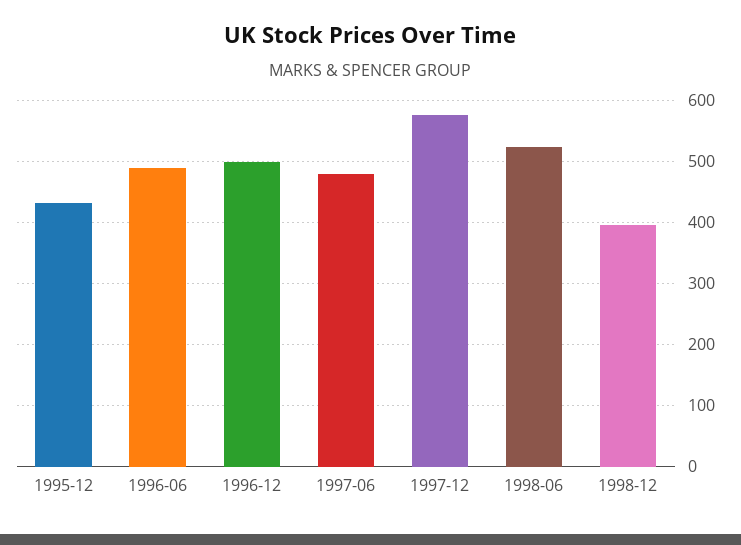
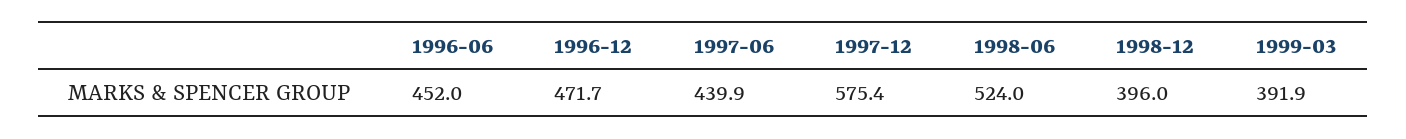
1995-12: 430 -> none
1996-06: 490 -> 452
1996-12: 500 -> 471.7
1997-06: 480 -> 439.9
1999-03: none -> 391.9

